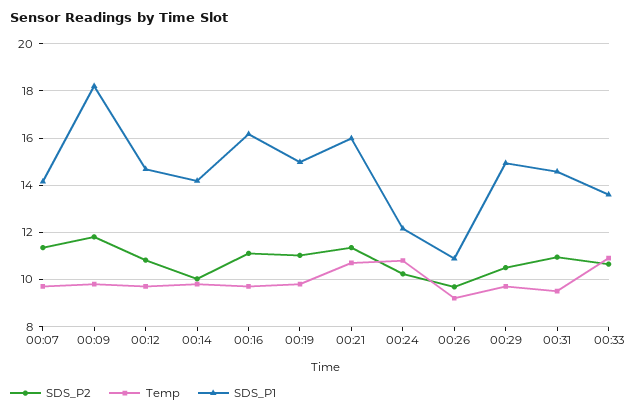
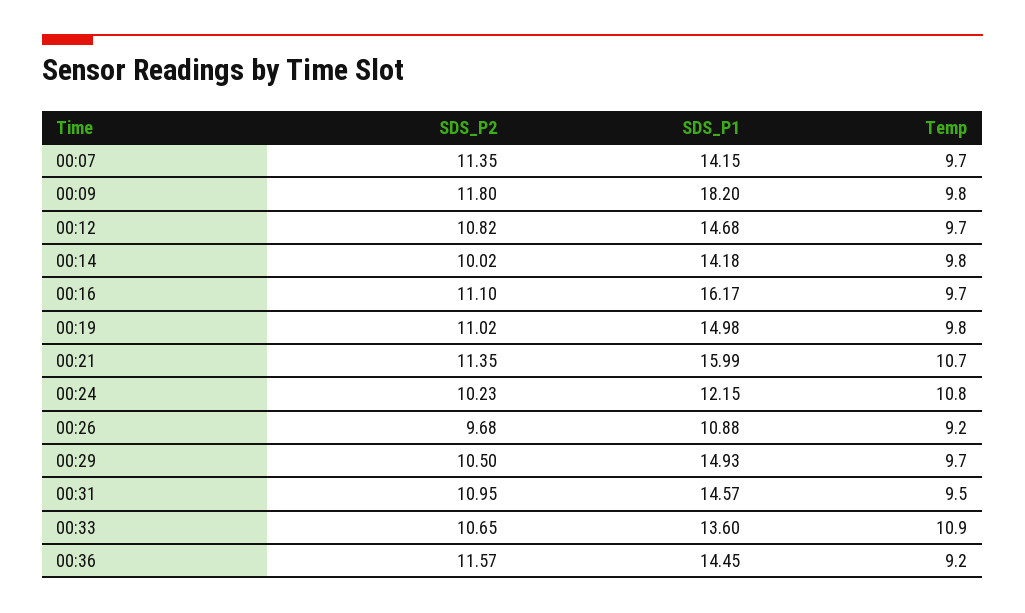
SDS_P2, 00:36: none -> 11.57
SDS_P1, 00:36: none -> 14.45
Temp, 00:36: none -> 9.2

